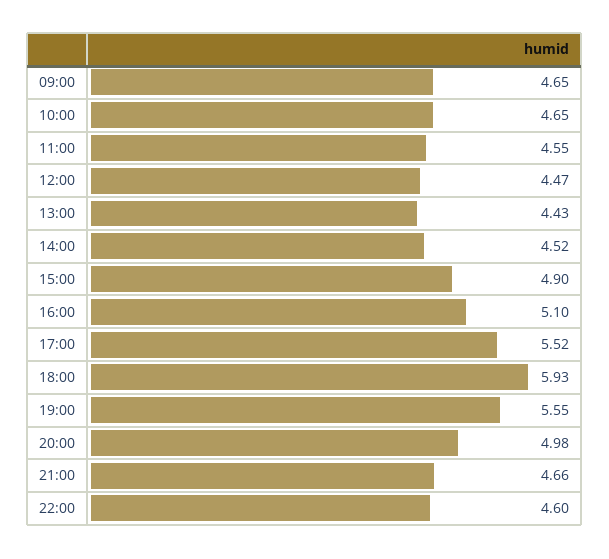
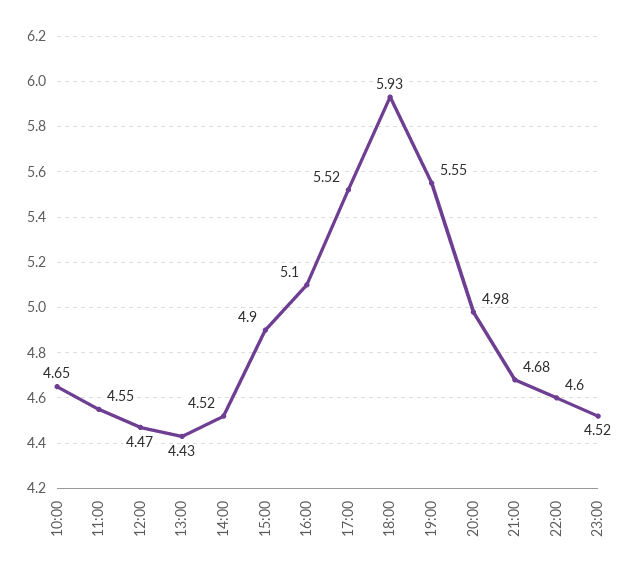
09:00: 4.65 -> none
21:00: 4.66 -> 4.68
23:00: none -> 4.52

